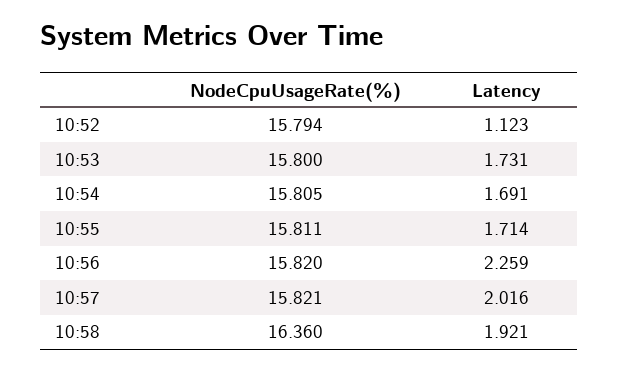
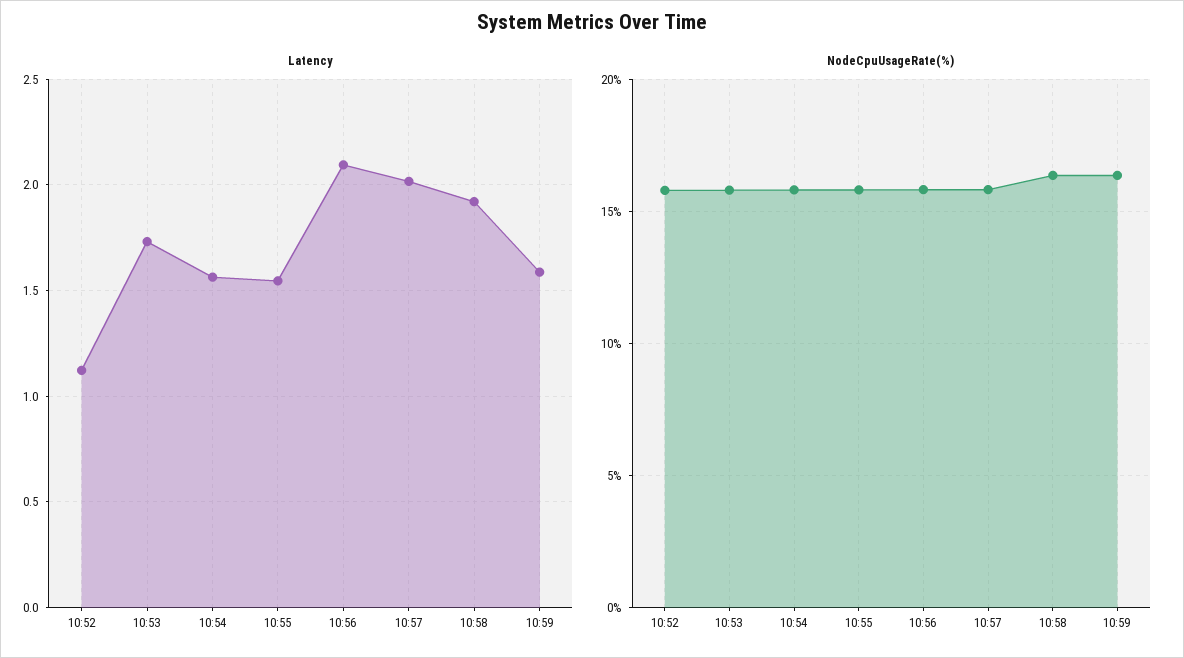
Latency, 10:54: 1.691 -> 1.55
Latency, 10:55: 1.714 -> 1.55
Latency, 10:56: 2.259 -> 2.1
Latency, 10:59: none -> 1.6
NodeCpuUsageRate(%), 10:59: none -> 16.5

